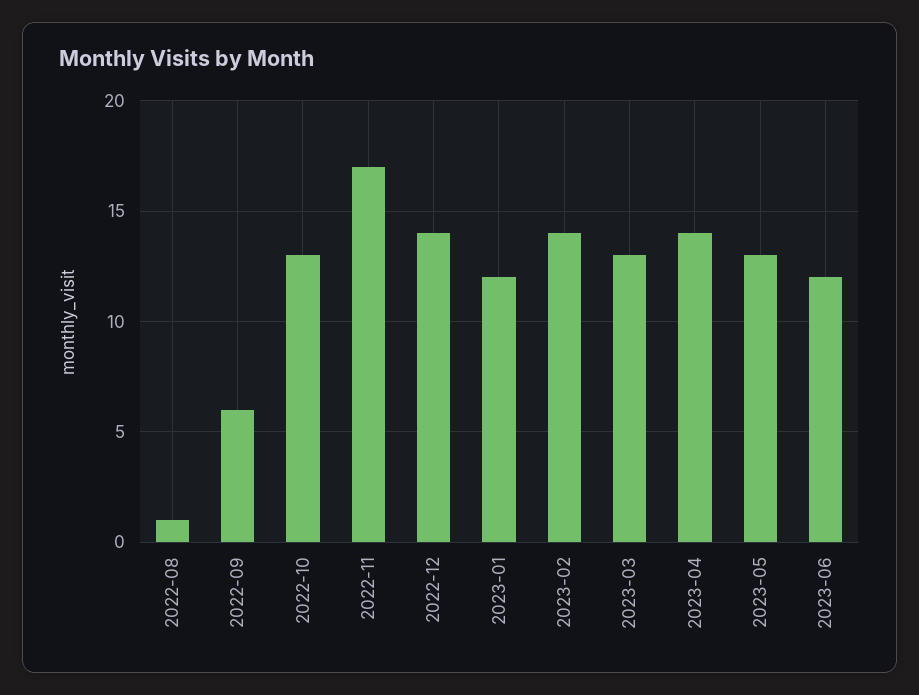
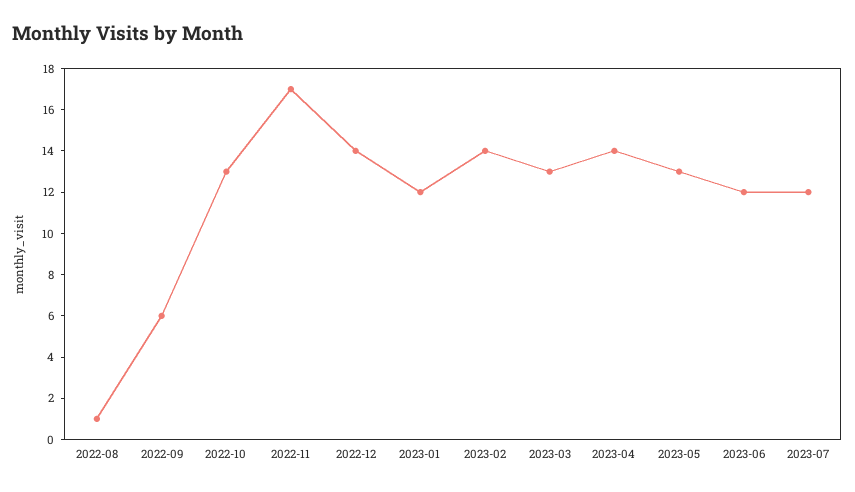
2023-07: none -> 12

